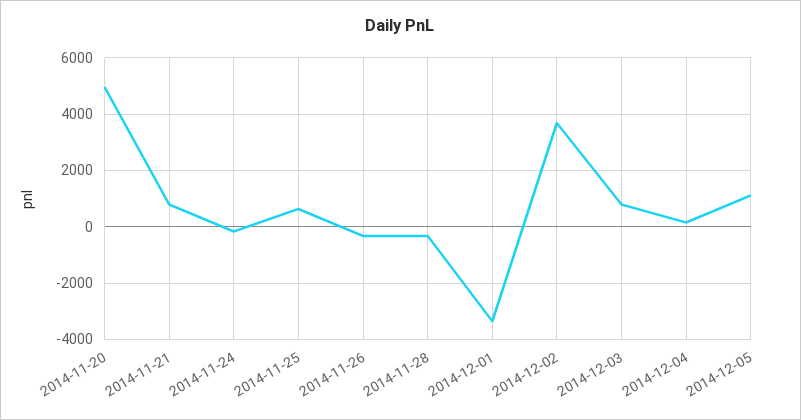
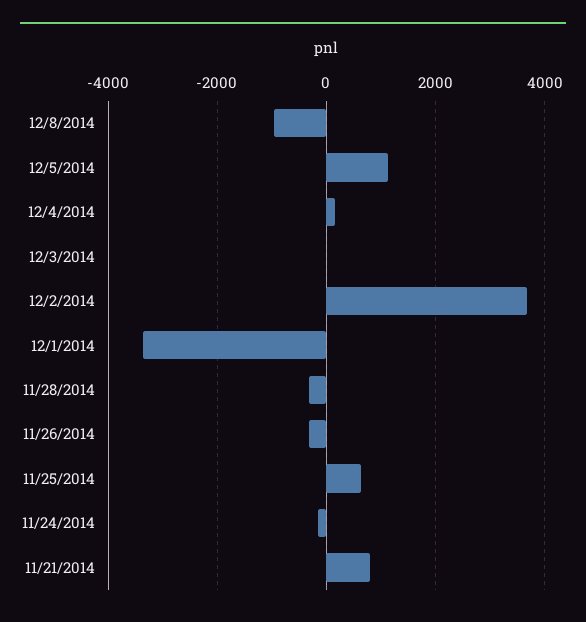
2014-11-20: 5000 -> none
2014-12-03: 750 -> 0
12/8/2014: none -> -1000

